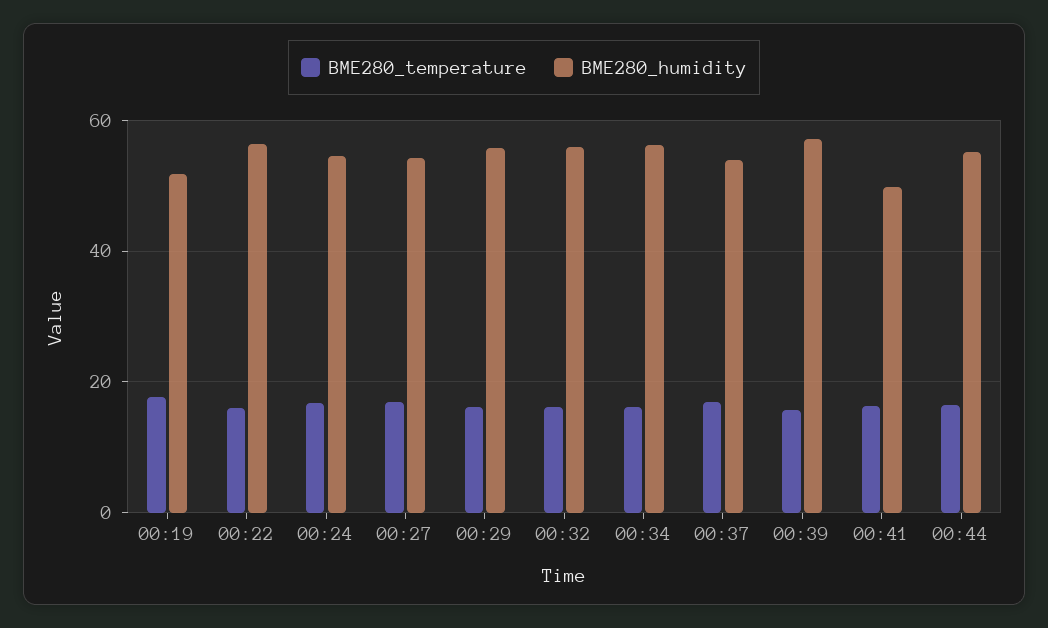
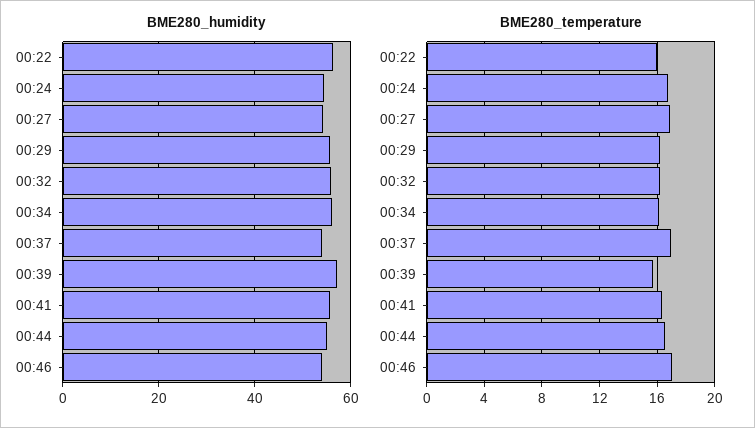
BME280_temperature, 00:19: 18 -> none
BME280_humidity, 00:19: 52 -> none
BME280_humidity, 00:41: 50 -> 56
BME280_humidity, 00:46: none -> 54
BME280_temperature, 00:46: none -> 17

